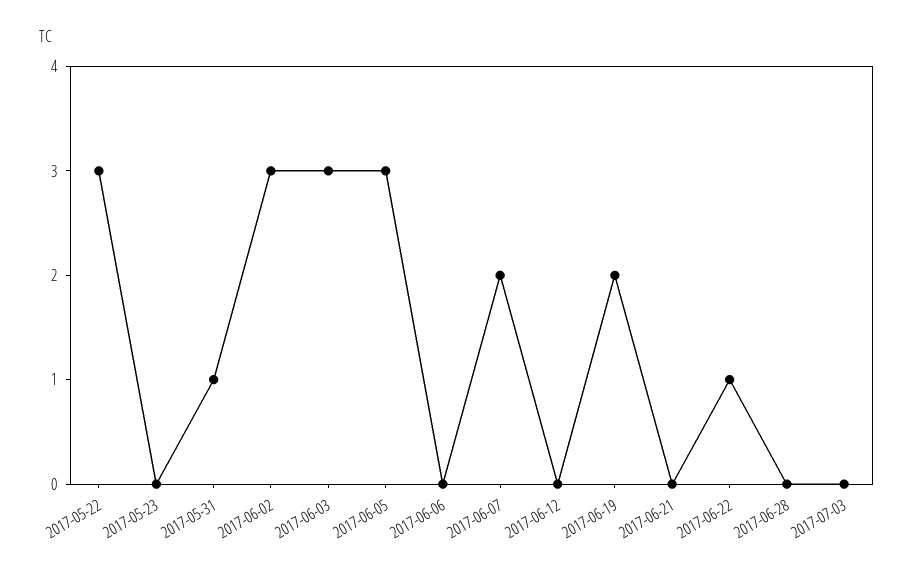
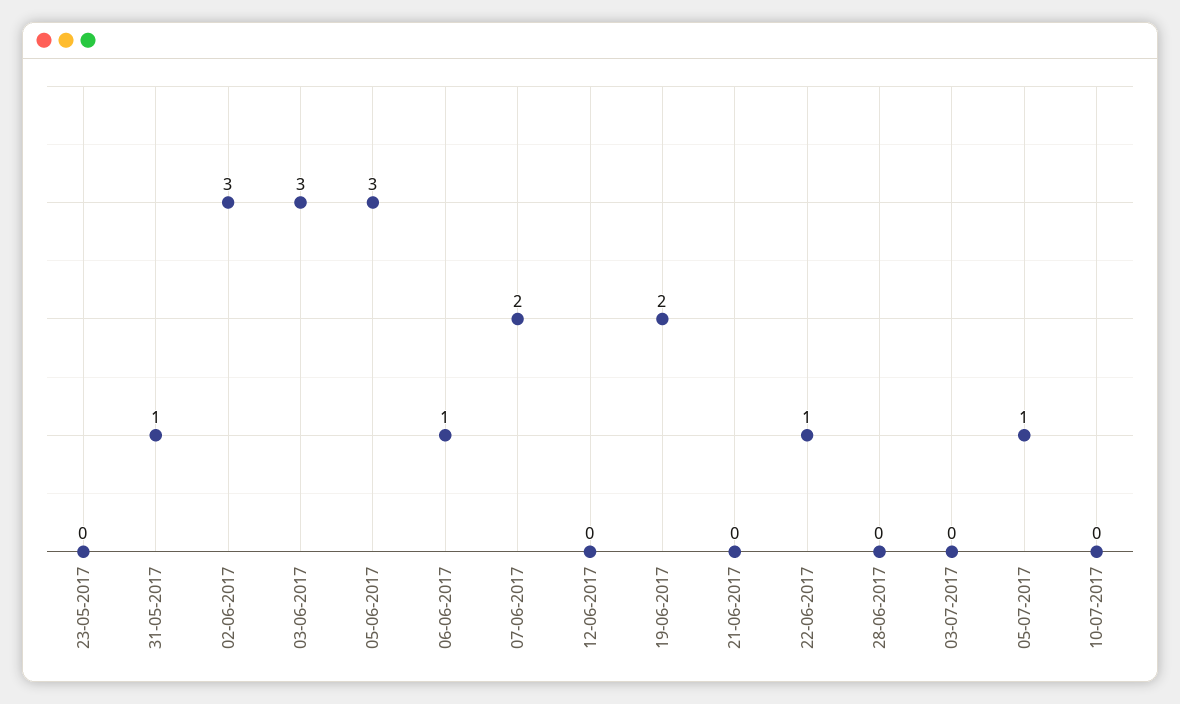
2017-05-22: 3 -> none
2017-06-06: 0 -> 1
05-07-2017: none -> 1
10-07-2017: none -> 0

